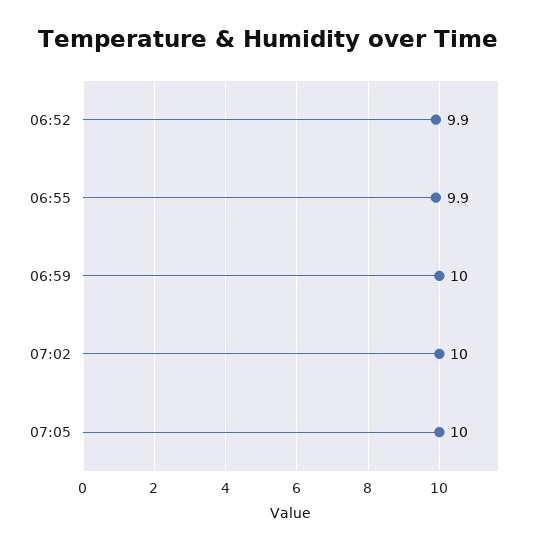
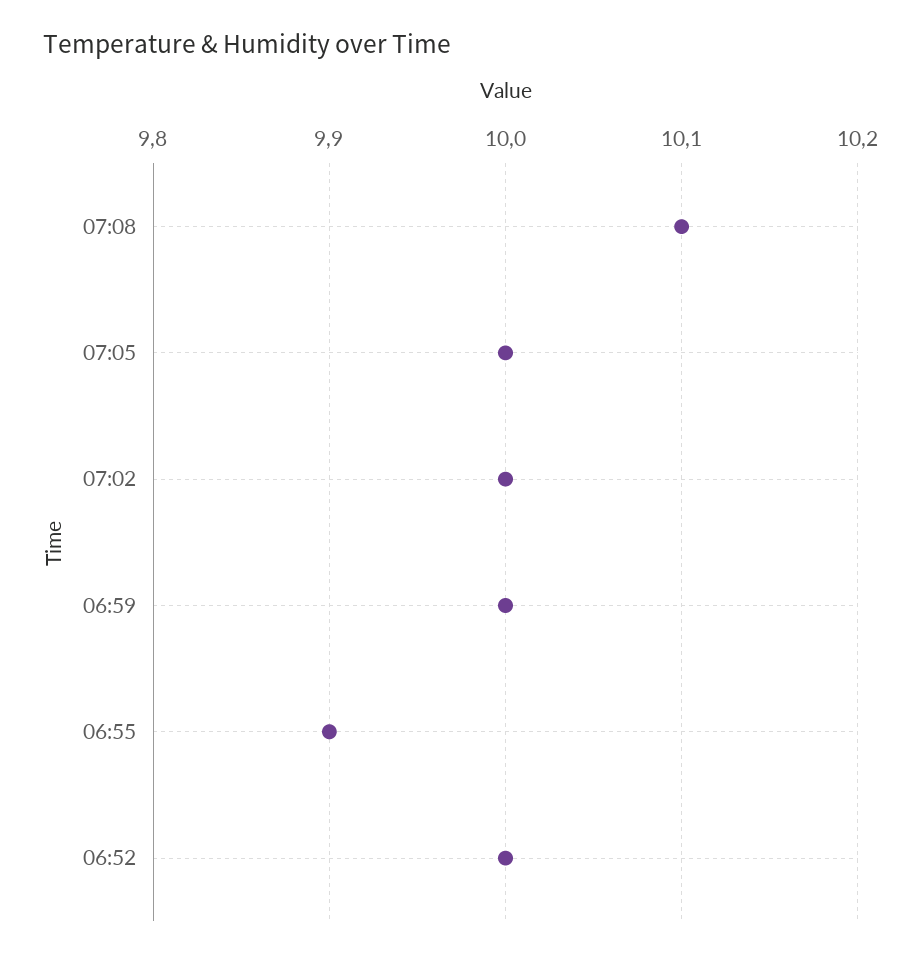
06:52: 9.9 -> 10
07:08: none -> 10.1

